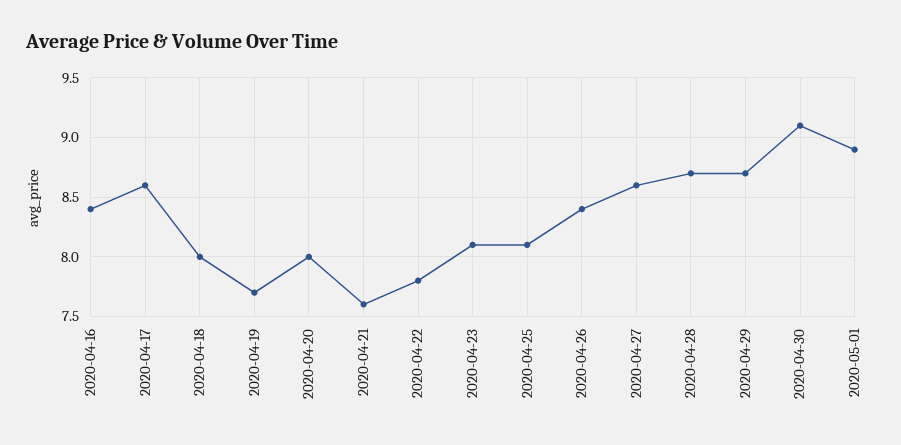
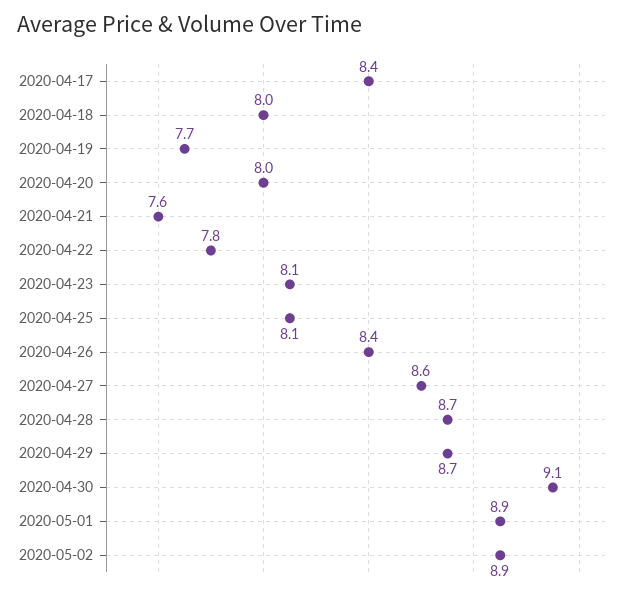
2020-04-16: 8.4 -> none
2020-04-17: 8.6 -> 8.4
2020-05-02: none -> 8.9

